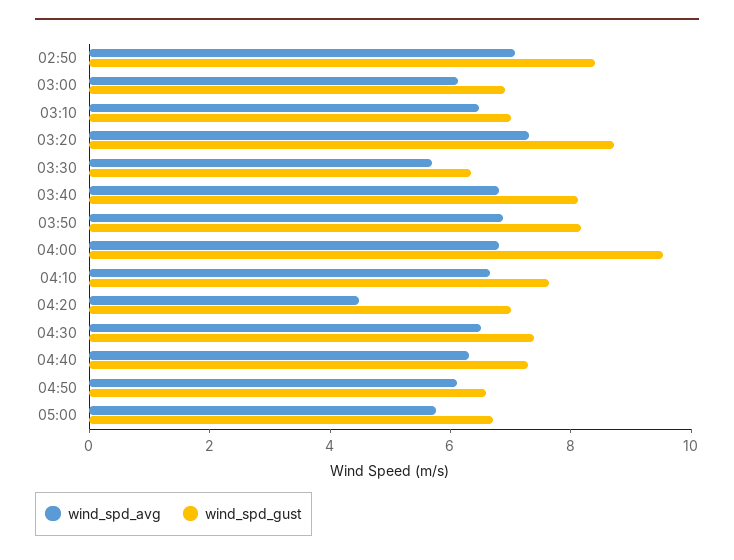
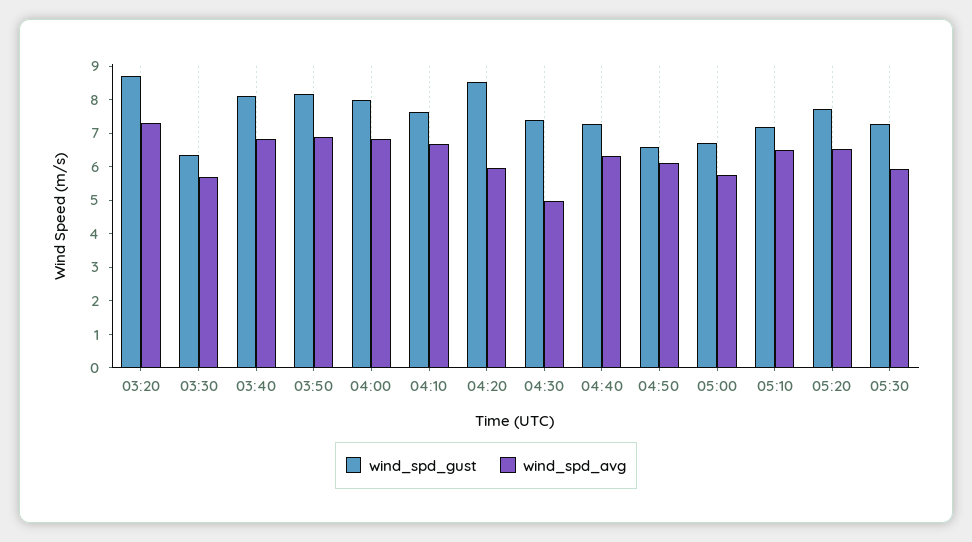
wind_spd_avg, 02:50: 7 -> none
wind_spd_gust, 02:50: 8.5 -> none
wind_spd_avg, 03:00: 6 -> none
wind_spd_gust, 03:00: 7 -> none
wind_spd_avg, 03:10: 6.5 -> none
wind_spd_gust, 03:10: 7 -> none
wind_spd_gust, 04:00: 9.5 -> 8
wind_spd_avg, 04:20: 4.5 -> 6
wind_spd_gust, 04:20: 7 -> 8.5
wind_spd_avg, 04:30: 6.5 -> 5
wind_spd_gust, 05:10: none -> 7.25
wind_spd_avg, 05:10: none -> 6.5
wind_spd_gust, 05:20: none -> 7.75
wind_spd_avg, 05:20: none -> 6.5
wind_spd_gust, 05:30: none -> 7.25
wind_spd_avg, 05:30: none -> 6

